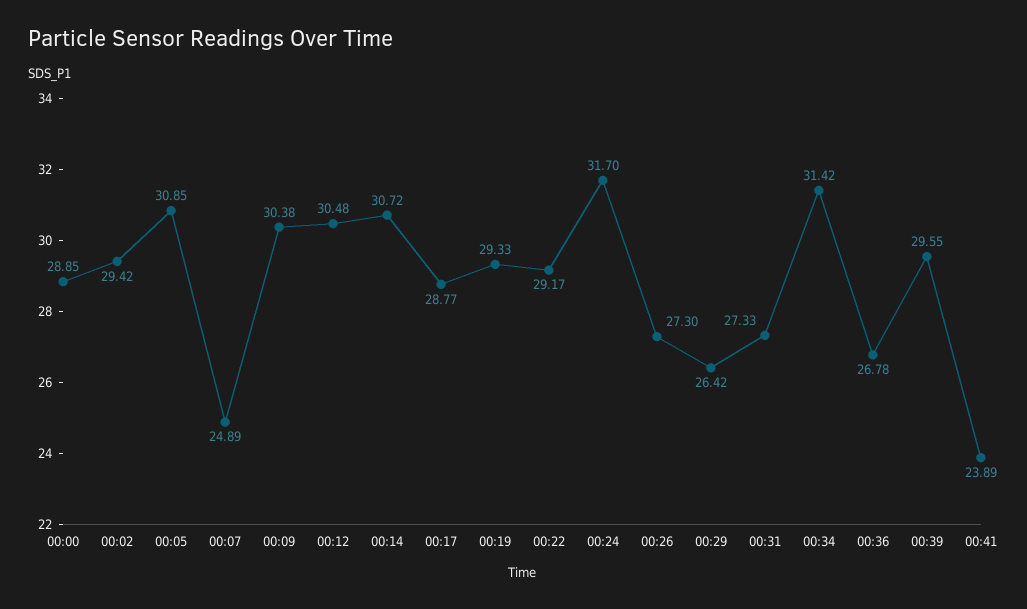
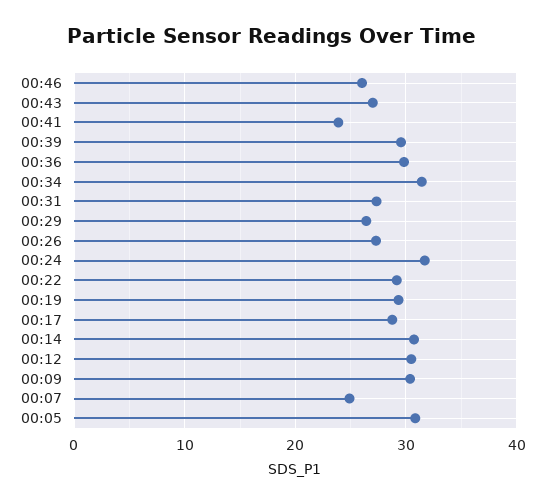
00:00: 28.85 -> none
00:02: 29.42 -> none
00:36: 26.78 -> 30
00:46: none -> 26
00:43: none -> 27

